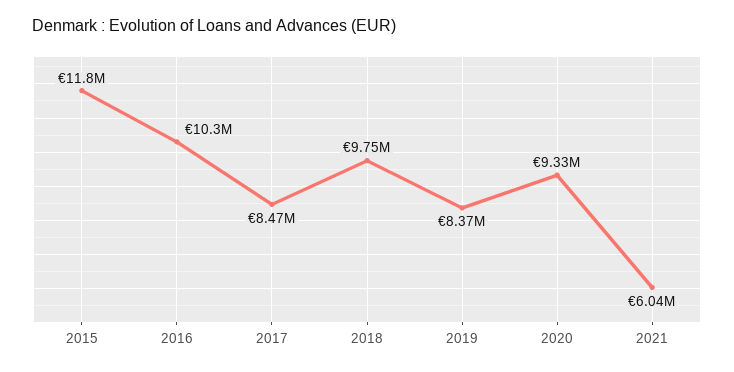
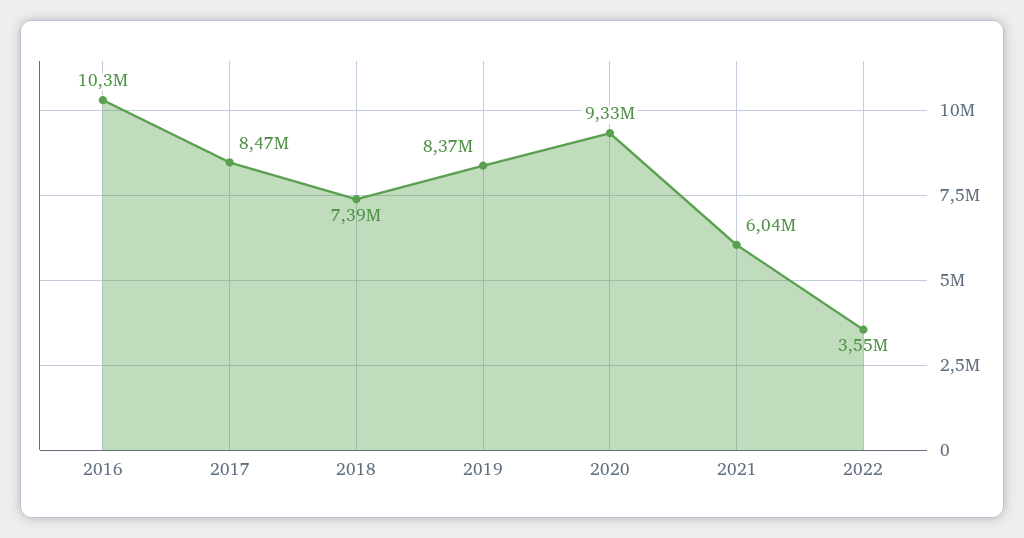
2015: 11800000 -> none
2018: 9750000 -> 7390000
2022: none -> 3550000

